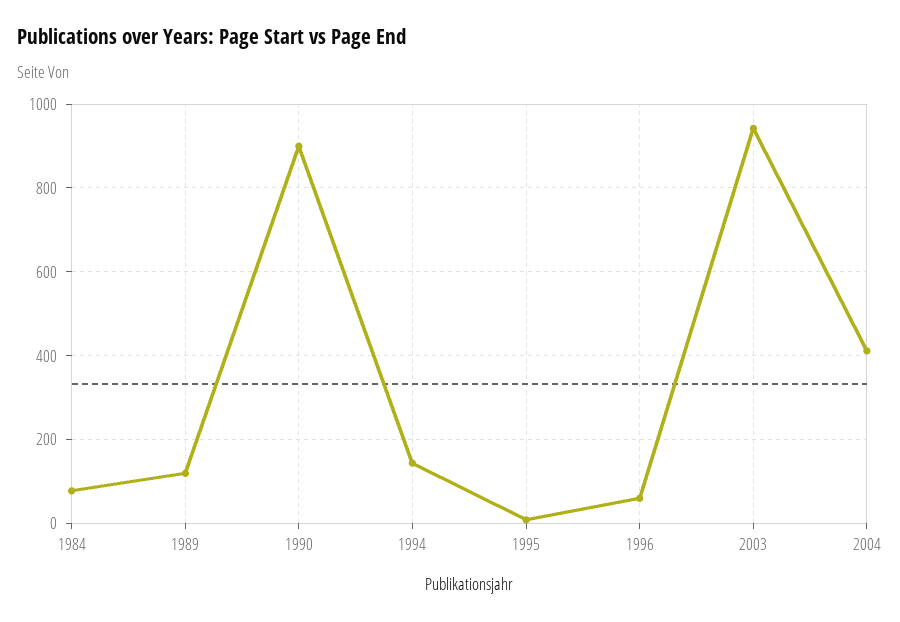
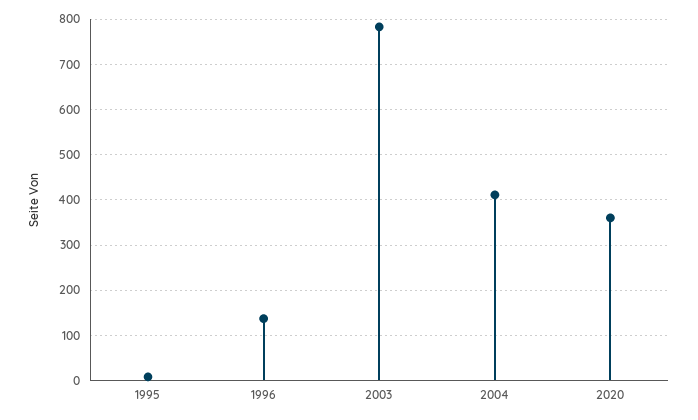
1984: 80 -> none
1989: 120 -> none
1990: 900 -> none
1994: 140 -> none
1996: 60 -> 140
2003: 940 -> 780
2020: none -> 360

